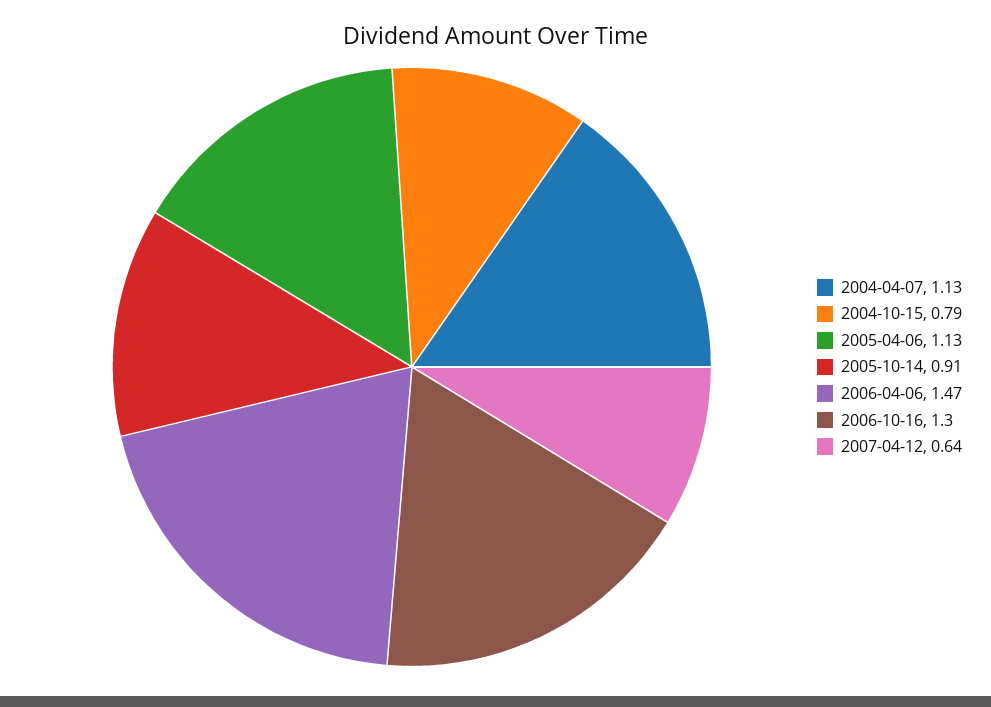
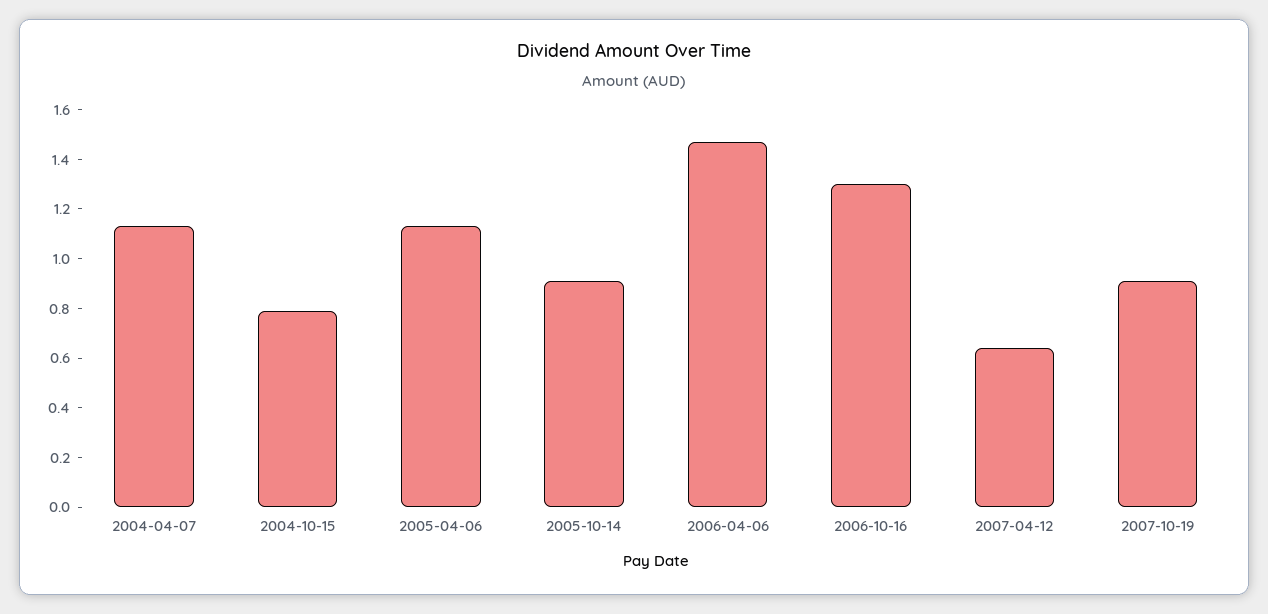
2007-10-19: none -> 0.9

